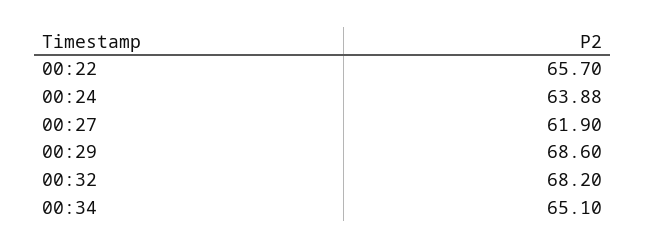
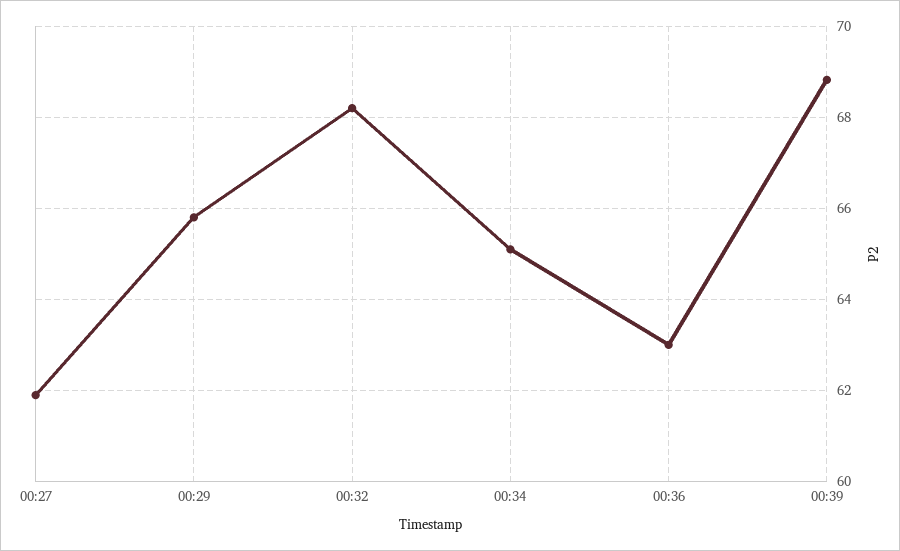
00:22: 65.7 -> none
00:24: 63.88 -> none
00:29: 68.6 -> 65.8
00:36: none -> 63
00:39: none -> 68.8

